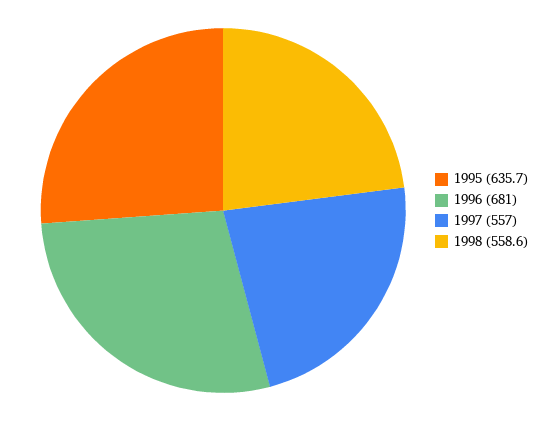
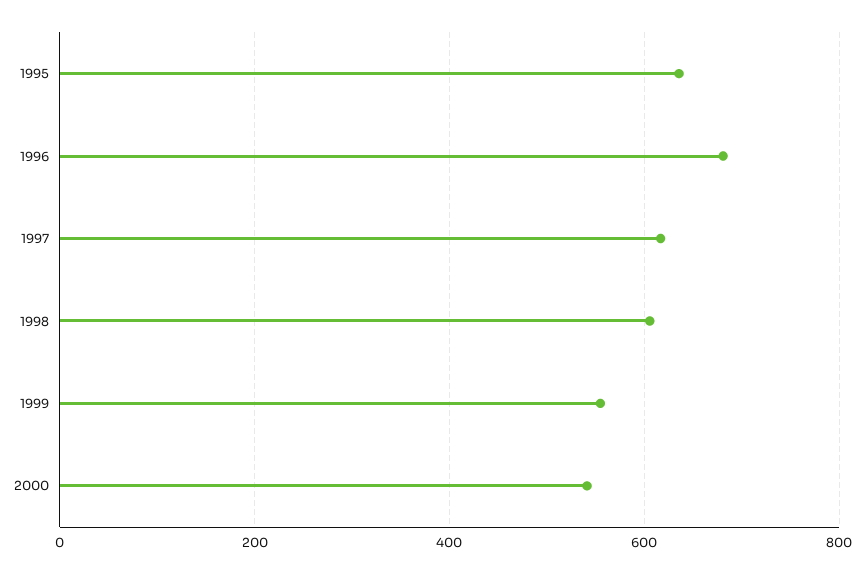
1997: 557 -> 620
1998: 558.6 -> 600
1999: none -> 560
2000: none -> 540

